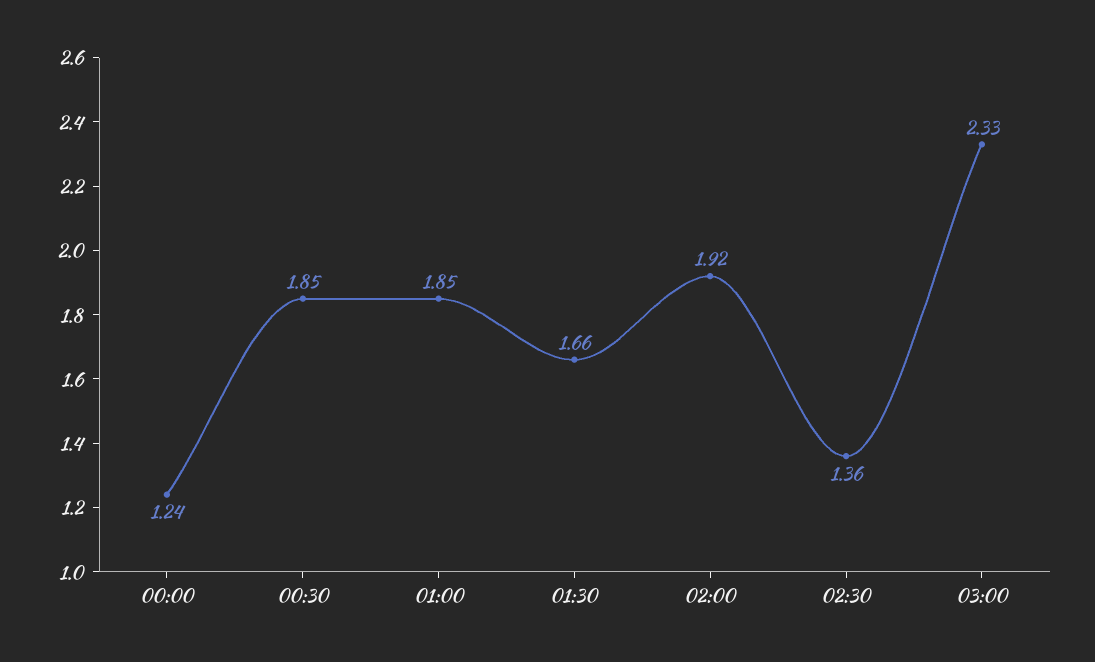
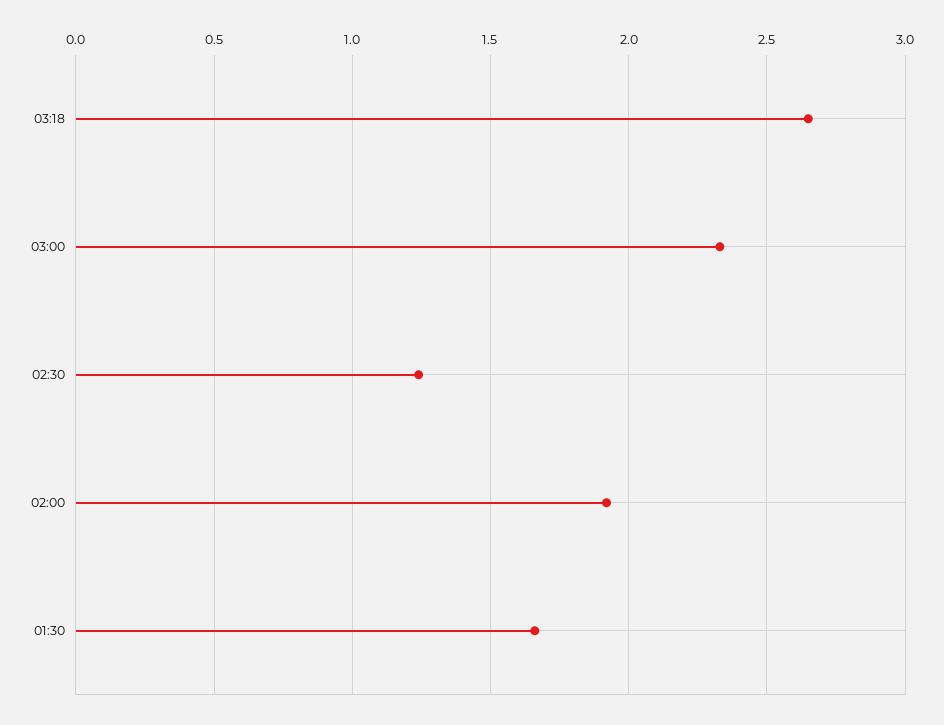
00:00: 1.24 -> none
00:30: 1.85 -> none
01:00: 1.85 -> none
02:30: 1.36 -> 1.25
03:18: none -> 2.65

